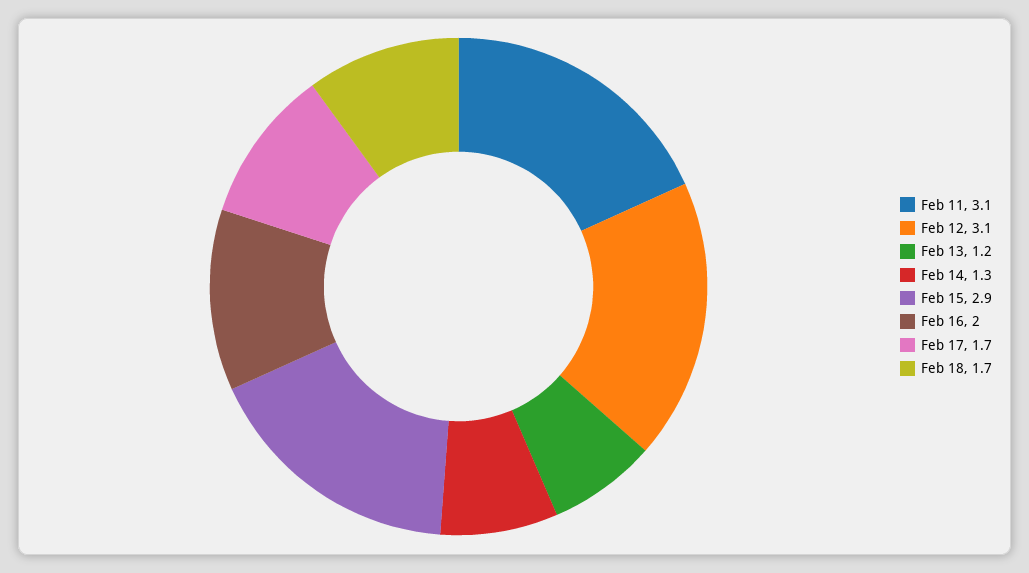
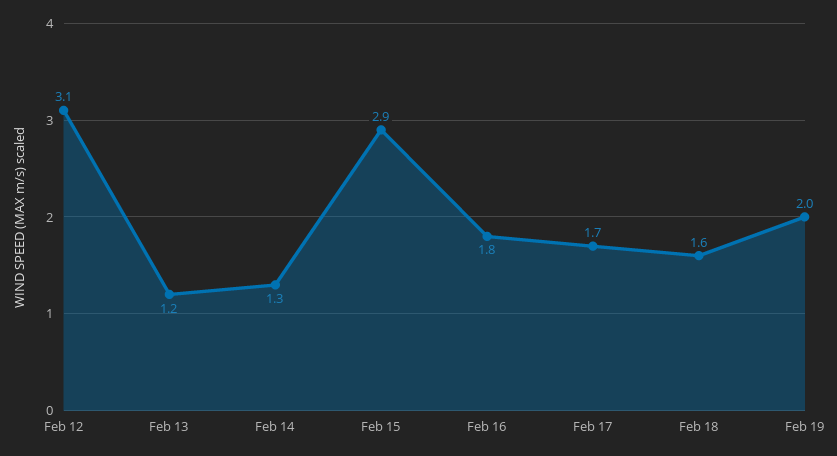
Feb 11: 3.1 -> none
Feb 16: 2 -> 1.8
Feb 18: 1.7 -> 1.6
Feb 19: none -> 2

